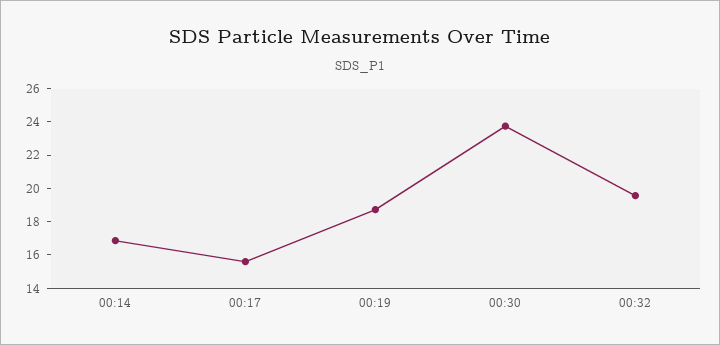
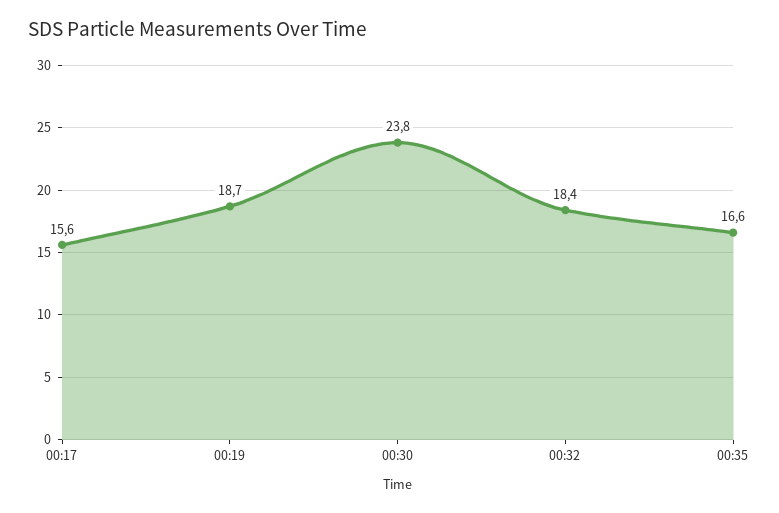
00:14: 17 -> none
00:32: 19.5 -> 18.4
00:35: none -> 16.6

